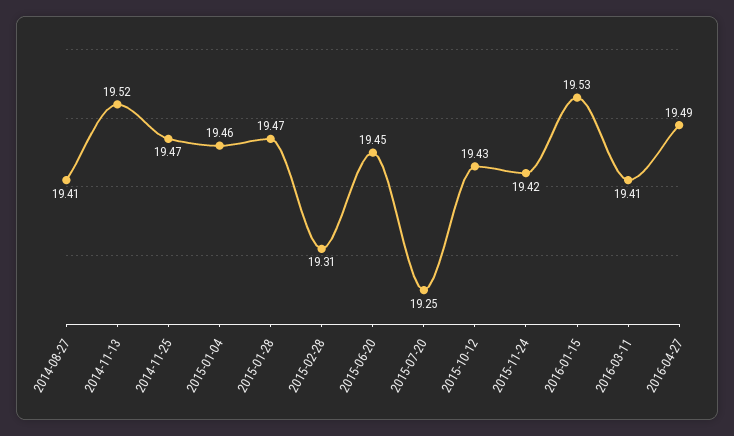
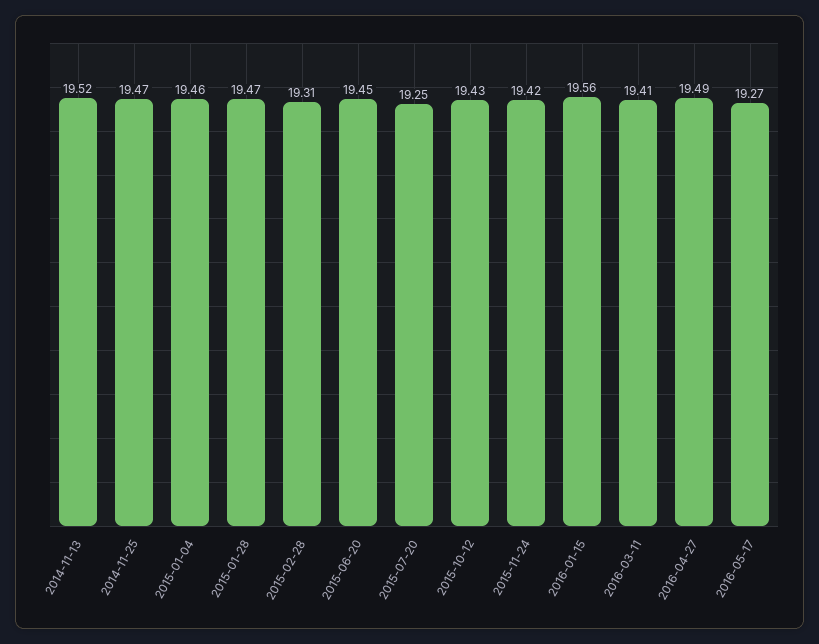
2014-08-27: 19.41 -> none
2016-01-15: 19.53 -> 19.56
2016-05-17: none -> 19.27

